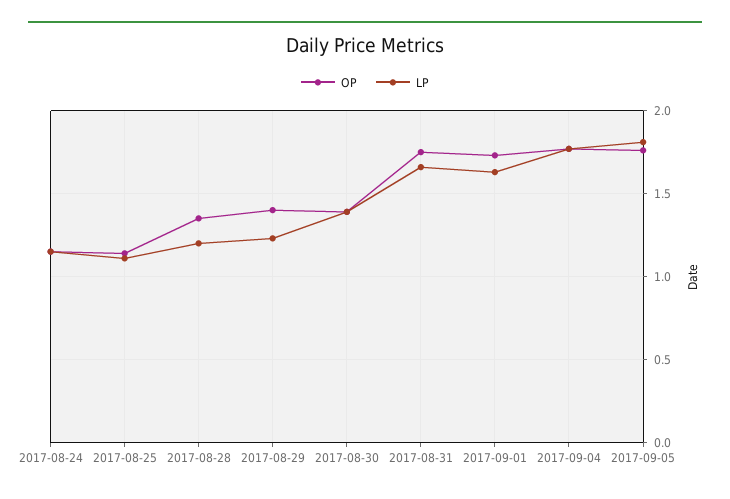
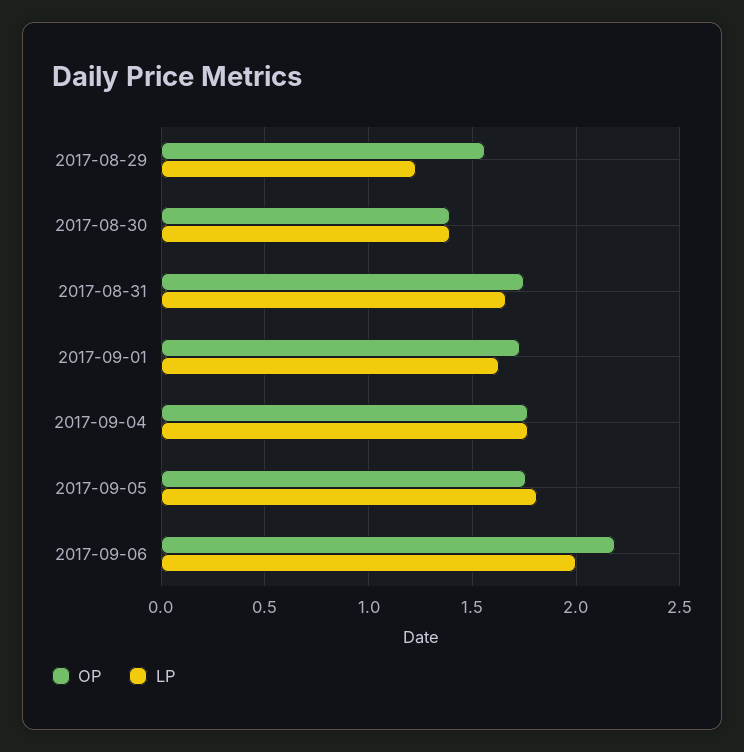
OP, 2017-08-24: 1.15 -> none
LP, 2017-08-24: 1.15 -> none
OP, 2017-08-25: 1.15 -> none
LP, 2017-08-25: 1.1 -> none
OP, 2017-08-28: 1.35 -> none
LP, 2017-08-28: 1.2 -> none
OP, 2017-08-29: 1.4 -> 1.55
OP, 2017-09-06: none -> 2.2
LP, 2017-09-06: none -> 2

